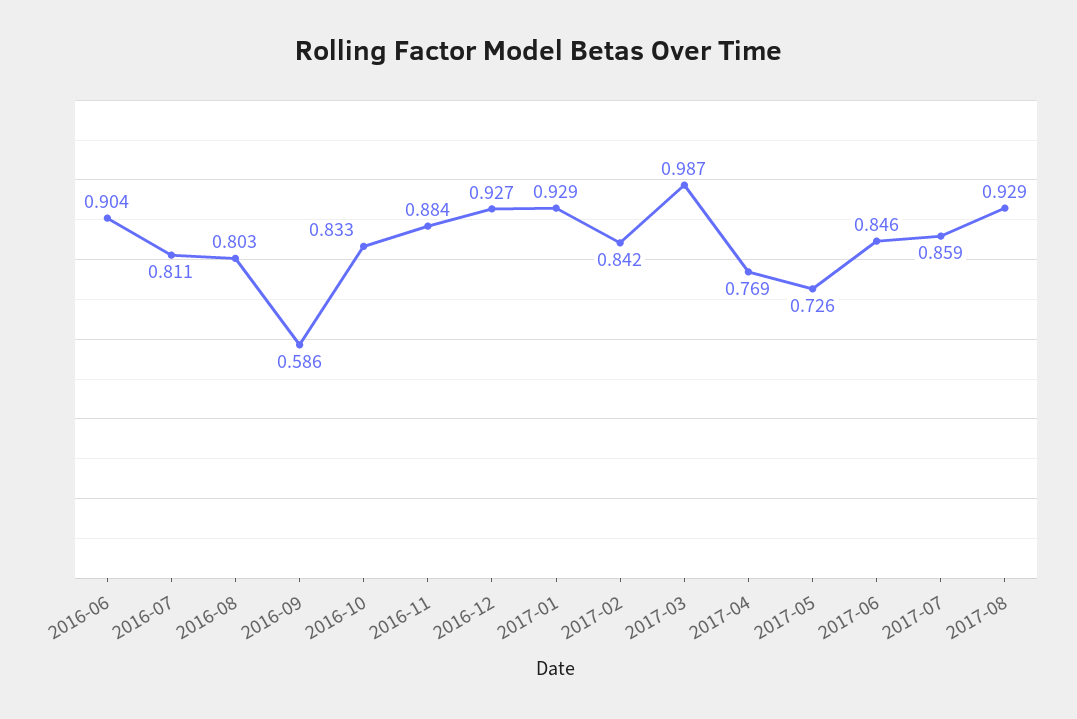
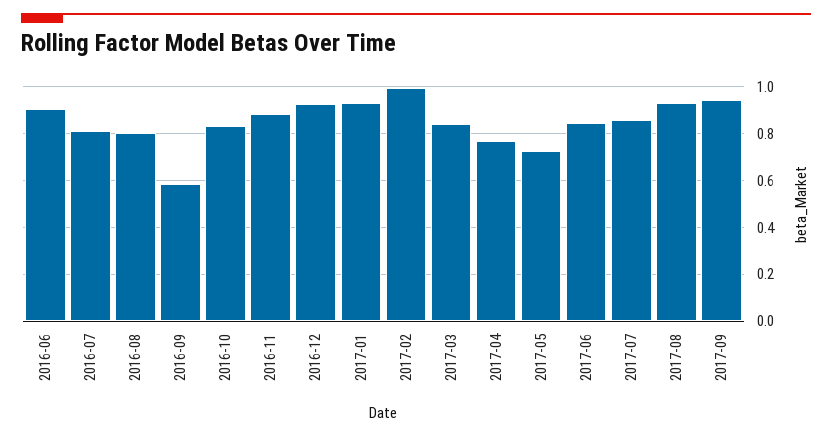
2017-02: 0.842 -> 1
2017-03: 0.987 -> 0.85
2017-09: none -> 0.95

